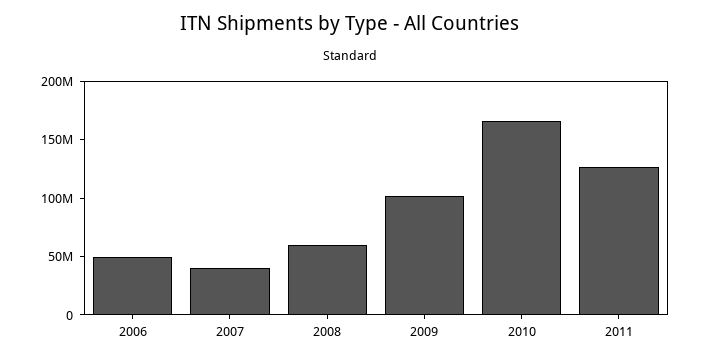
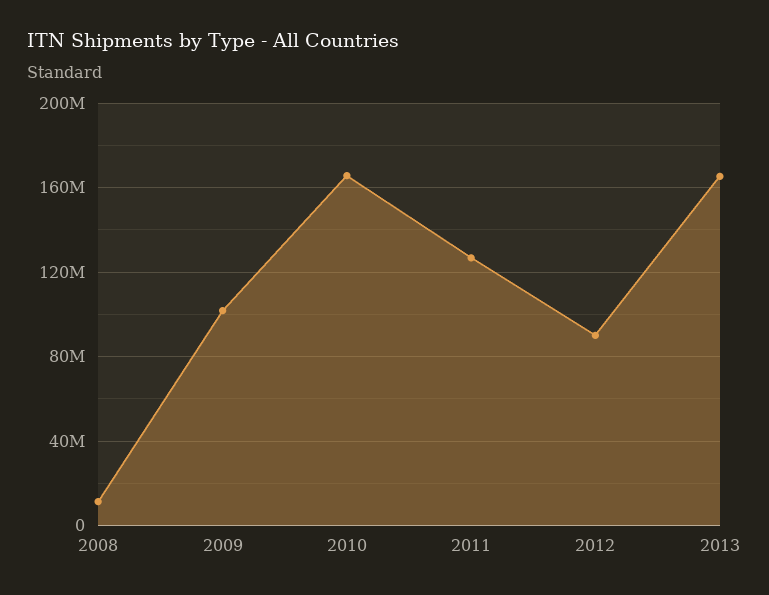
2006: 50000000 -> none
2007: 40000000 -> none
2008: 60000000 -> 10000000
2012: none -> 90000000
2013: none -> 165000000

